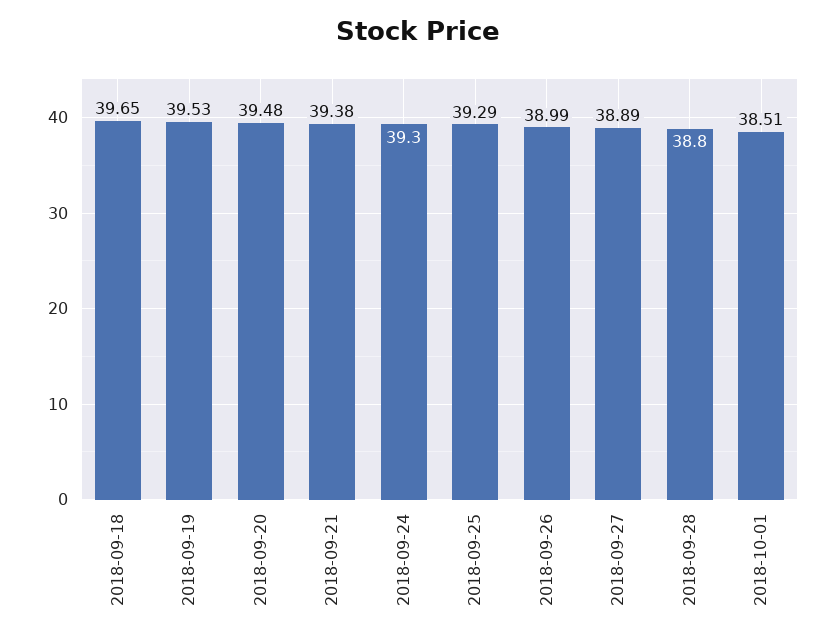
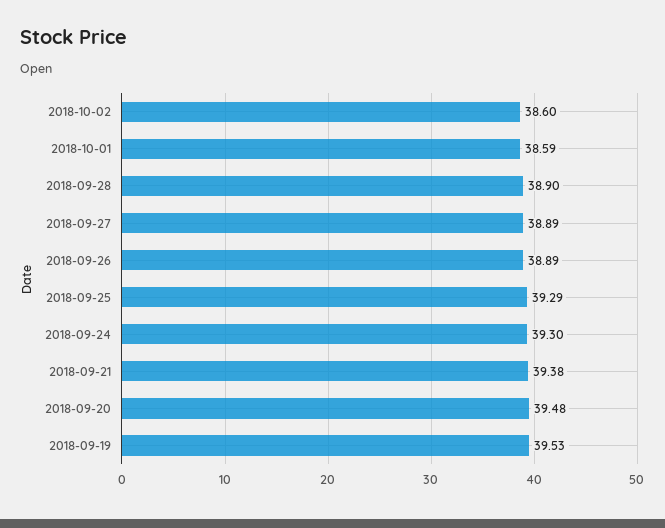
2018-09-18: 39.65 -> none
2018-09-26: 38.99 -> 38.89
2018-09-28: 38.8 -> 38.9
2018-10-01: 38.51 -> 38.59
2018-10-02: none -> 38.6

